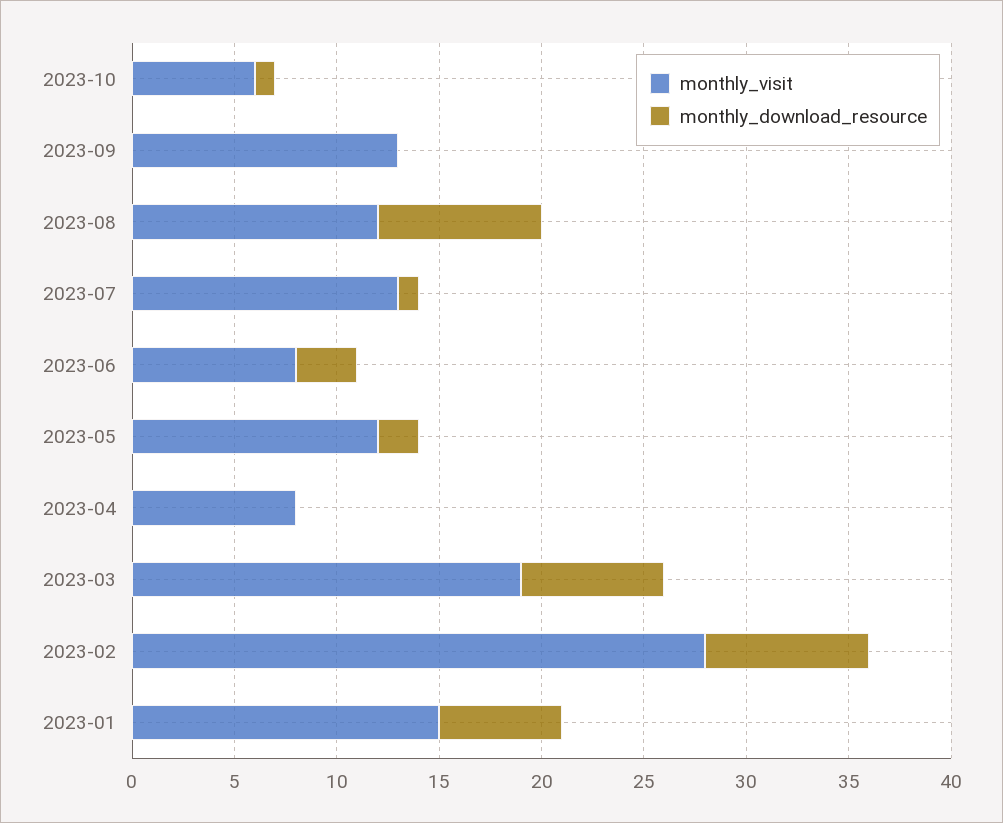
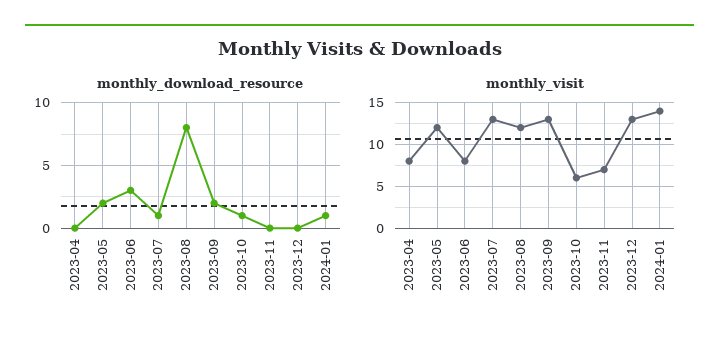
monthly_download_resource, 2023-09: 0 -> 2
monthly_visit, 2023-03: 19 -> none
monthly_download_resource, 2023-03: 7 -> none
monthly_visit, 2023-02: 28 -> none
monthly_download_resource, 2023-02: 8 -> none
monthly_visit, 2023-01: 15 -> none
monthly_download_resource, 2023-01: 6 -> none
monthly_download_resource, 2023-11: none -> 0
monthly_download_resource, 2023-12: none -> 0
monthly_download_resource, 2024-01: none -> 1
monthly_visit, 2023-11: none -> 7
monthly_visit, 2023-12: none -> 13
monthly_visit, 2024-01: none -> 14

